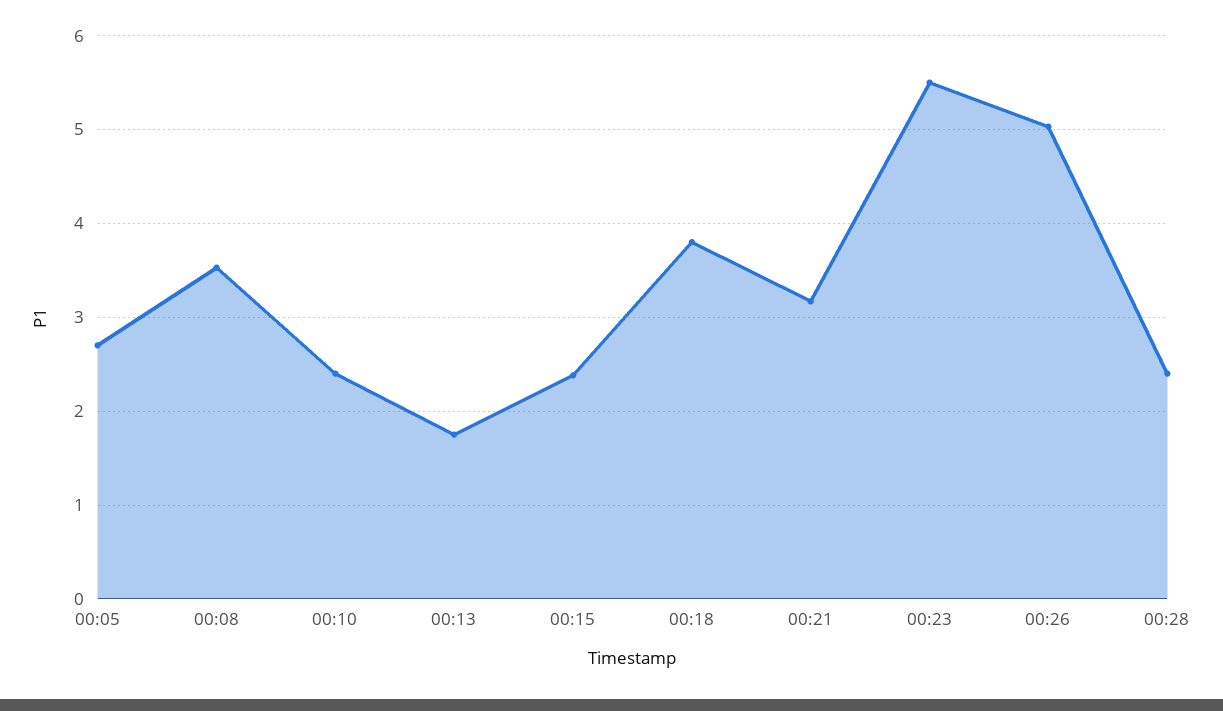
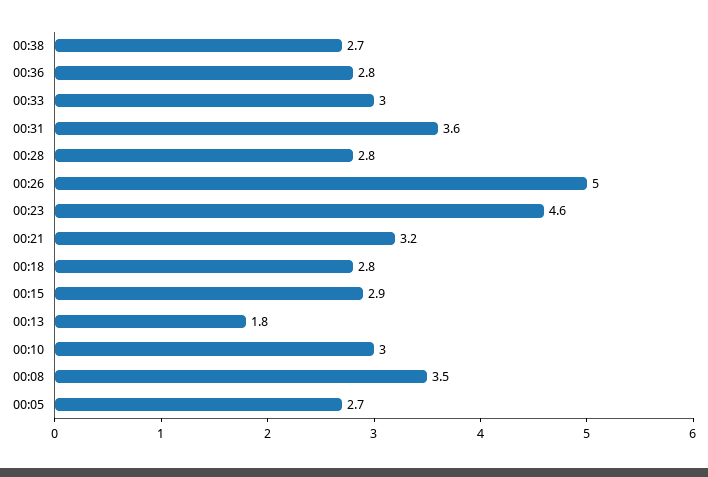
00:10: 2.4 -> 3
00:15: 2.4 -> 2.9
00:18: 3.8 -> 2.8
00:23: 5.5 -> 4.6
00:28: 2.4 -> 2.8
00:38: none -> 2.7
00:36: none -> 2.8
00:33: none -> 3
00:31: none -> 3.6

